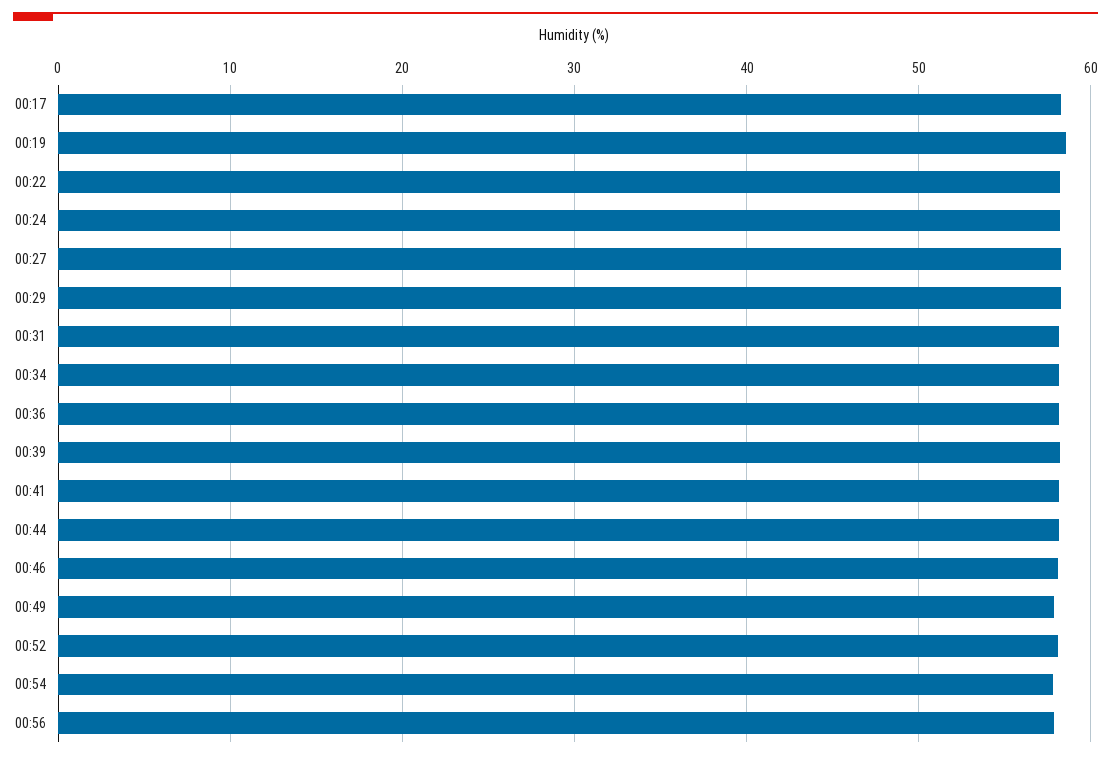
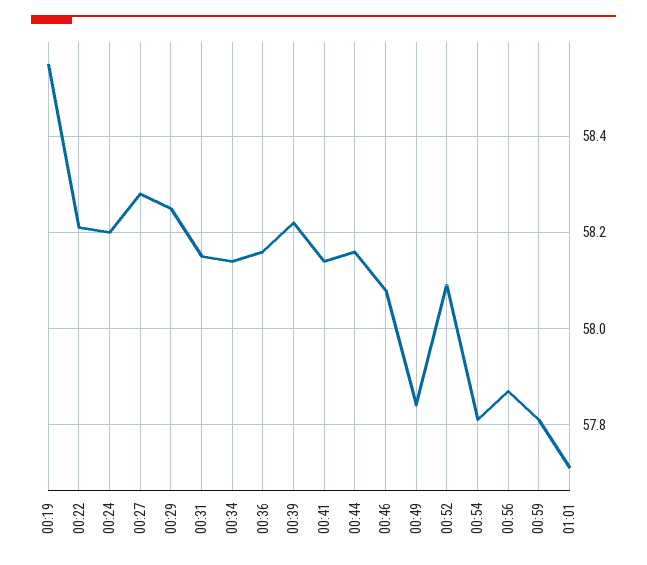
00:17: 58 -> none
00:59: none -> 57.8
01:01: none -> 57.7

